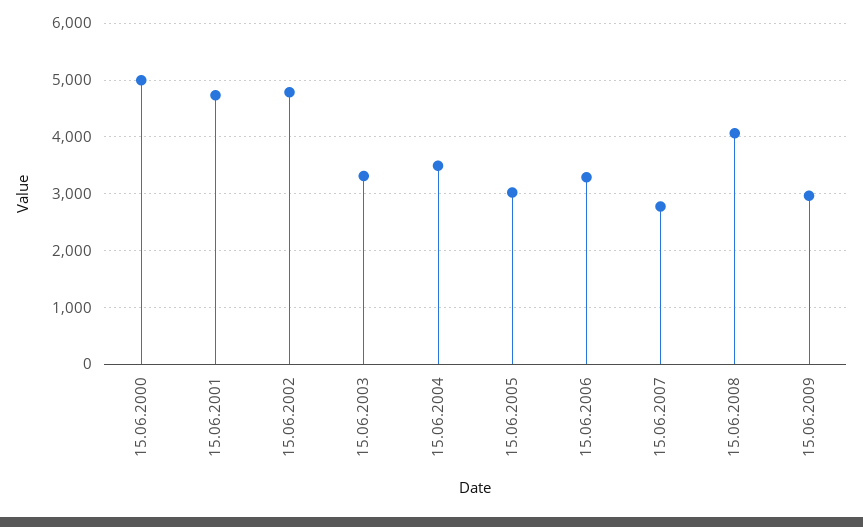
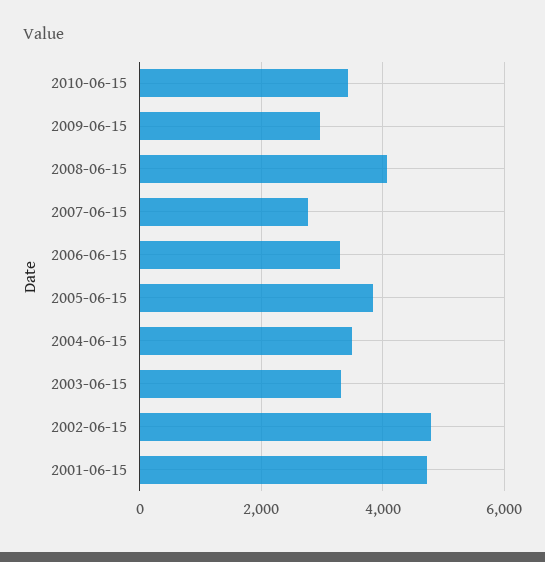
15.06.2000: 5000 -> none
15.06.2005: 3000 -> 3800
2010-06-15: none -> 3400

